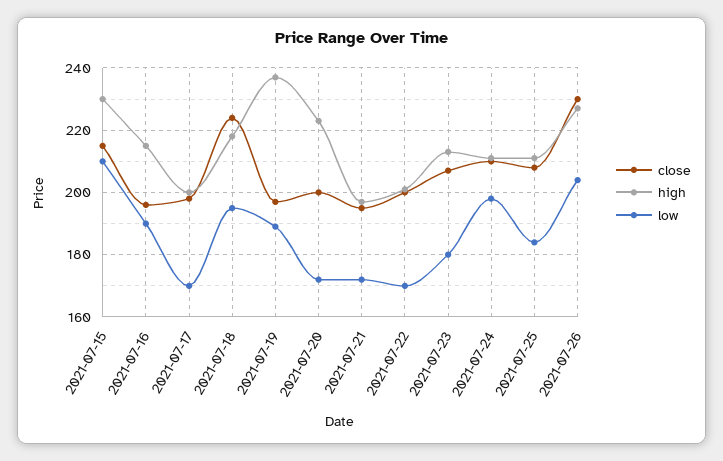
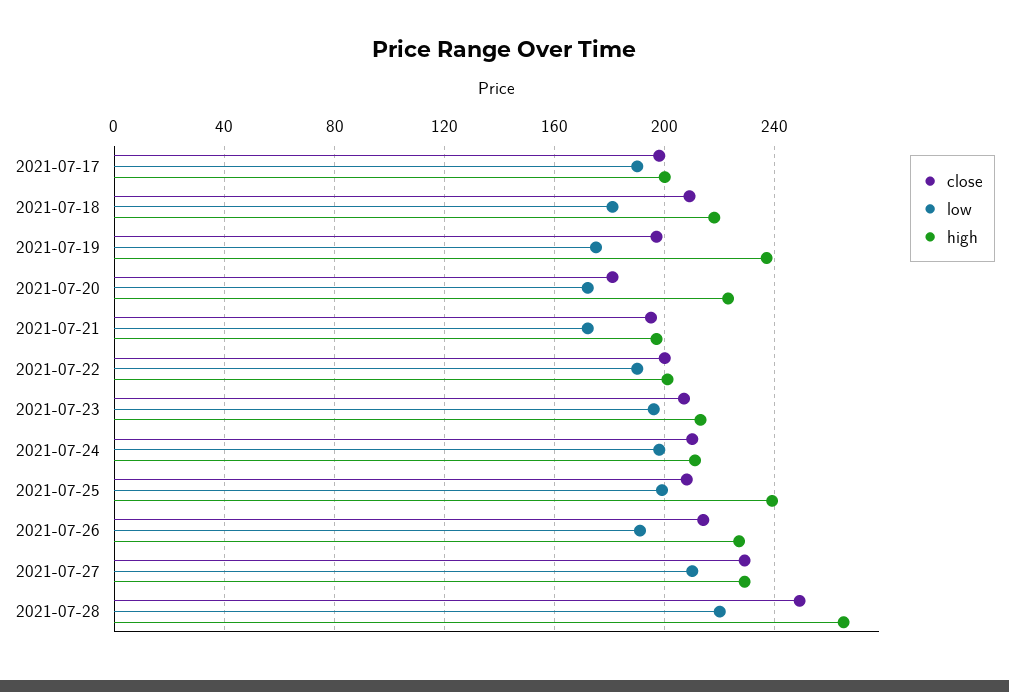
close, 2021-07-15: 215 -> none
high, 2021-07-15: 230 -> none
low, 2021-07-15: 210 -> none
close, 2021-07-16: 195 -> none
high, 2021-07-16: 215 -> none
low, 2021-07-16: 190 -> none
low, 2021-07-17: 170 -> 190
close, 2021-07-18: 225 -> 210
low, 2021-07-18: 195 -> 180
low, 2021-07-19: 190 -> 175
close, 2021-07-20: 200 -> 180
low, 2021-07-22: 170 -> 190
low, 2021-07-23: 180 -> 195
high, 2021-07-25: 210 -> 240
low, 2021-07-25: 185 -> 200
close, 2021-07-26: 230 -> 215
low, 2021-07-26: 205 -> 190
close, 2021-07-27: none -> 230
low, 2021-07-27: none -> 210
high, 2021-07-27: none -> 230
close, 2021-07-28: none -> 250
low, 2021-07-28: none -> 220
high, 2021-07-28: none -> 265

